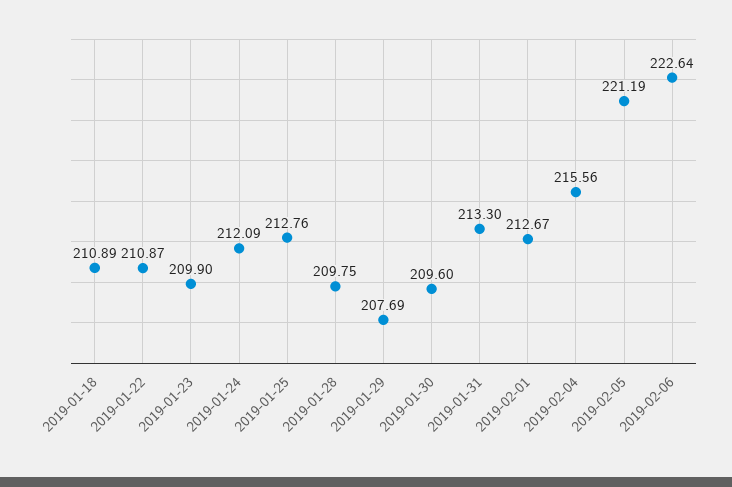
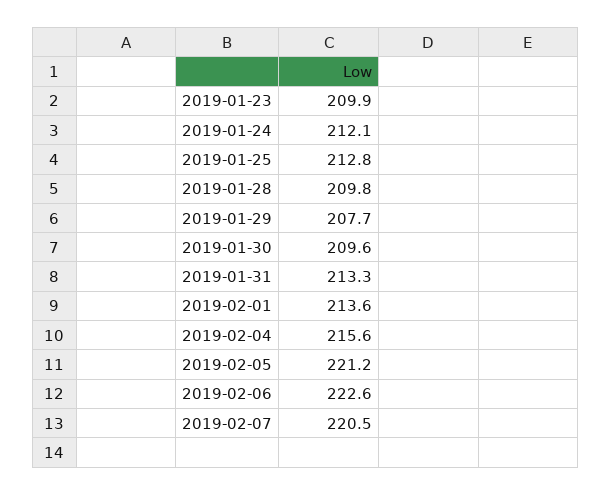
2019-01-18: 210.89 -> none
2019-01-22: 210.87 -> none
2019-02-01: 212.67 -> 213.6
2019-02-07: none -> 220.5

